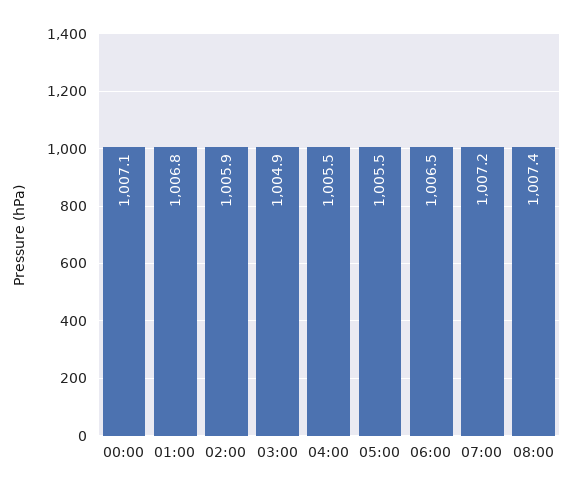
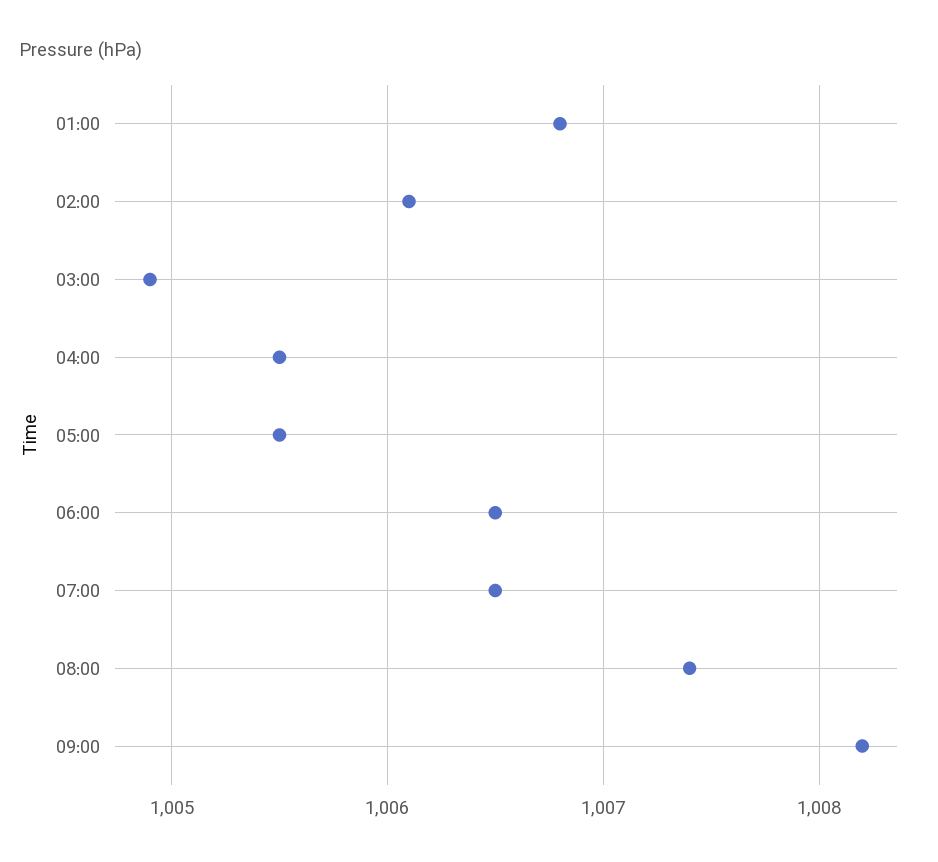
00:00: 1007.1 -> none
02:00: 1005.9 -> 1006.1
07:00: 1007.2 -> 1006.5
09:00: none -> 1008.2

